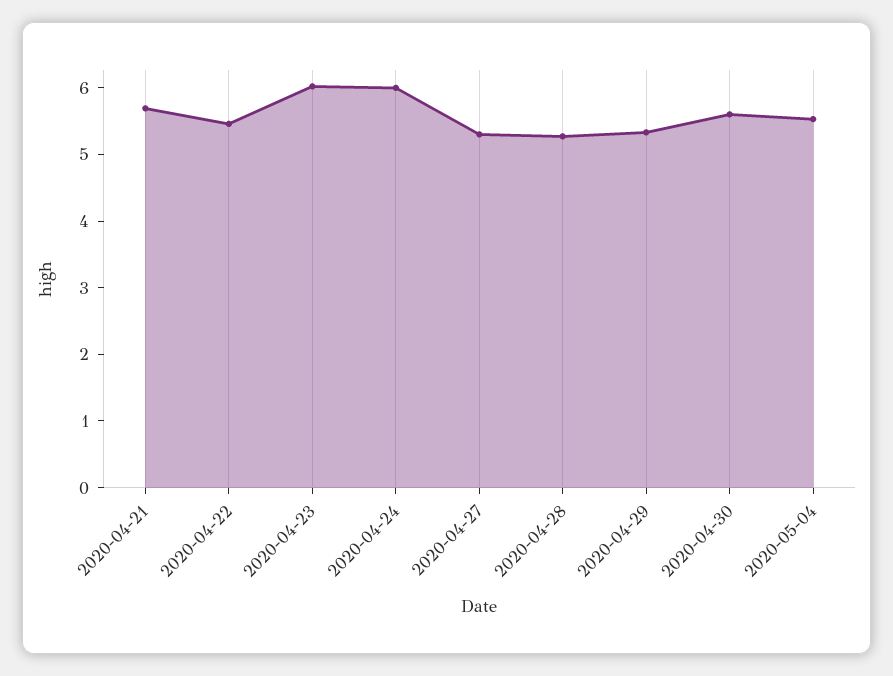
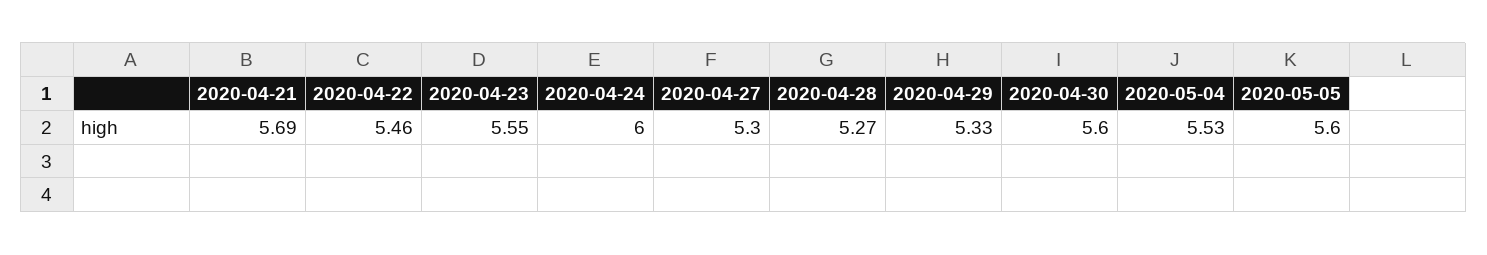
2020-04-23: 6 -> 5.55
2020-05-05: none -> 5.6

